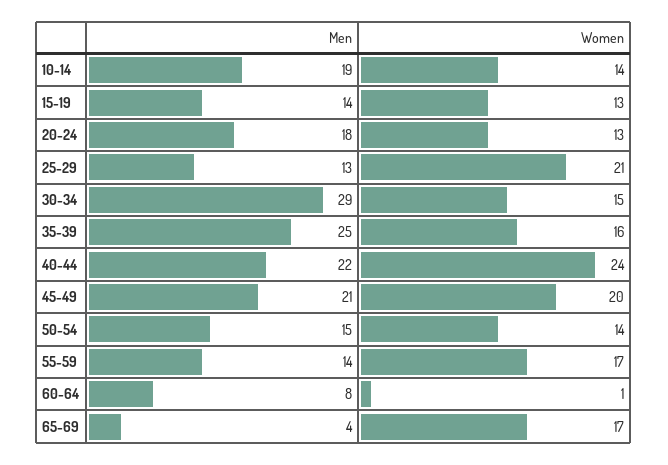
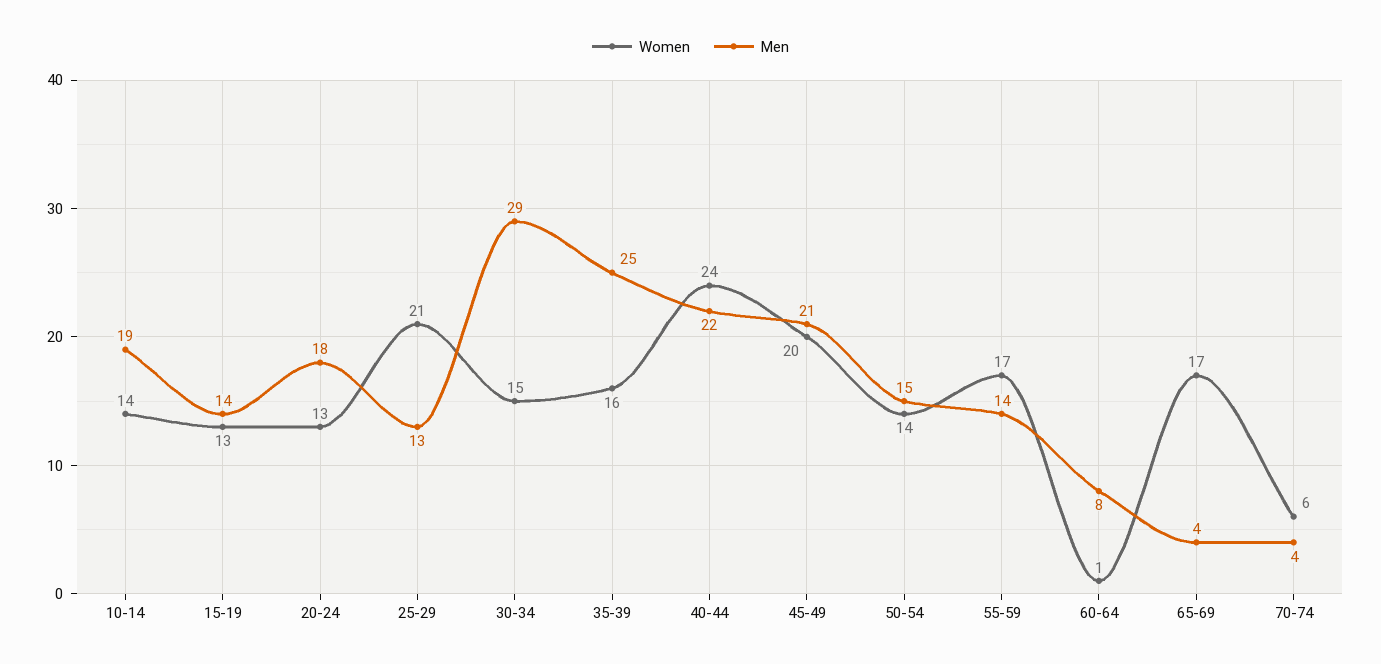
Women, 70-74: none -> 6
Men, 70-74: none -> 4

